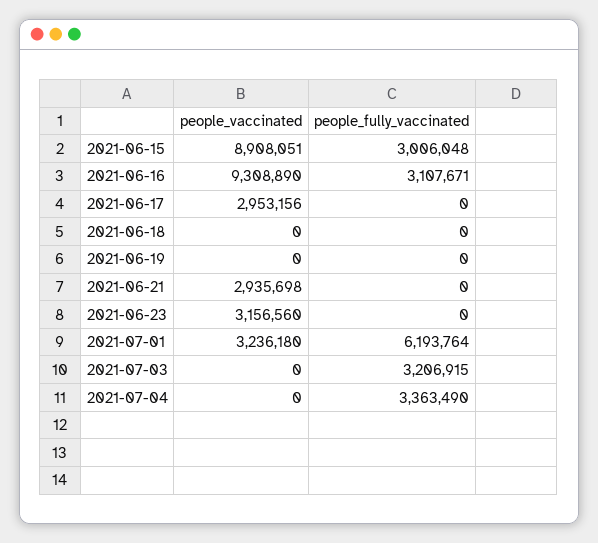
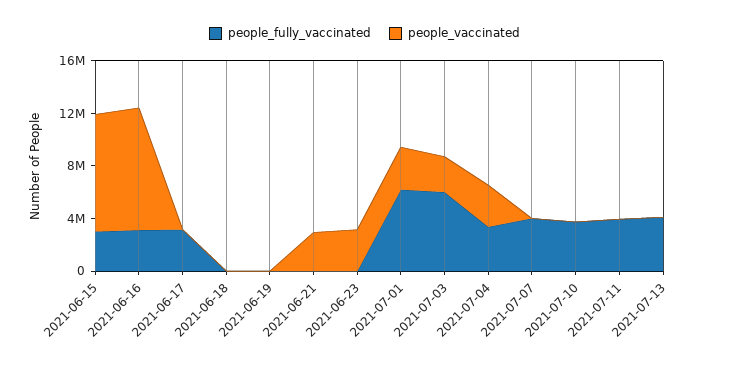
people_vaccinated, 2021-06-17: 2953156 -> 0
people_fully_vaccinated, 2021-06-17: 0 -> 3000000
people_vaccinated, 2021-07-03: 0 -> 3000000
people_fully_vaccinated, 2021-07-03: 3206915 -> 6000000
people_vaccinated, 2021-07-04: 0 -> 3000000
people_fully_vaccinated, 2021-07-07: none -> 4000000
people_vaccinated, 2021-07-07: none -> 0
people_fully_vaccinated, 2021-07-10: none -> 4000000
people_vaccinated, 2021-07-10: none -> 0
people_fully_vaccinated, 2021-07-11: none -> 4000000
people_vaccinated, 2021-07-11: none -> 0
people_fully_vaccinated, 2021-07-13: none -> 4000000
people_vaccinated, 2021-07-13: none -> 0

